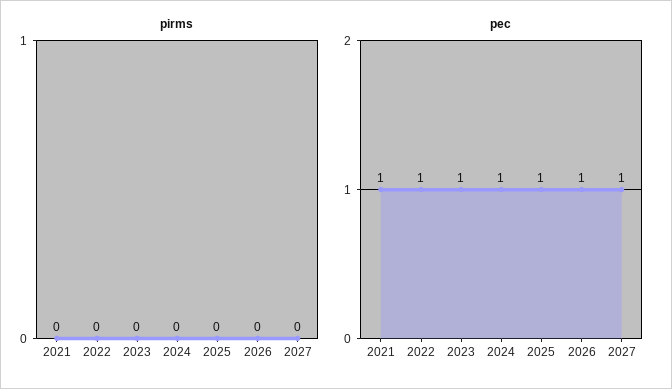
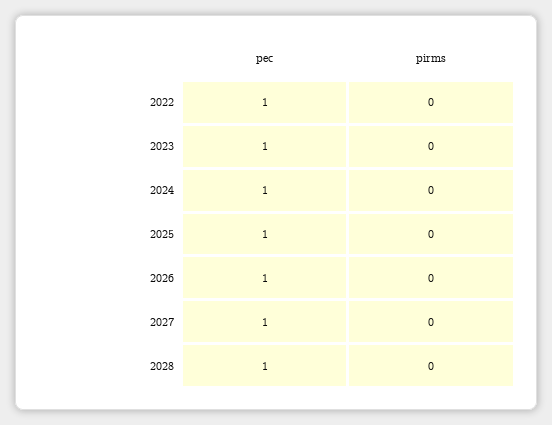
pirms, 2021: 0 -> none
pec, 2021: 1 -> none
pec, 2028: none -> 1
pirms, 2028: none -> 0

